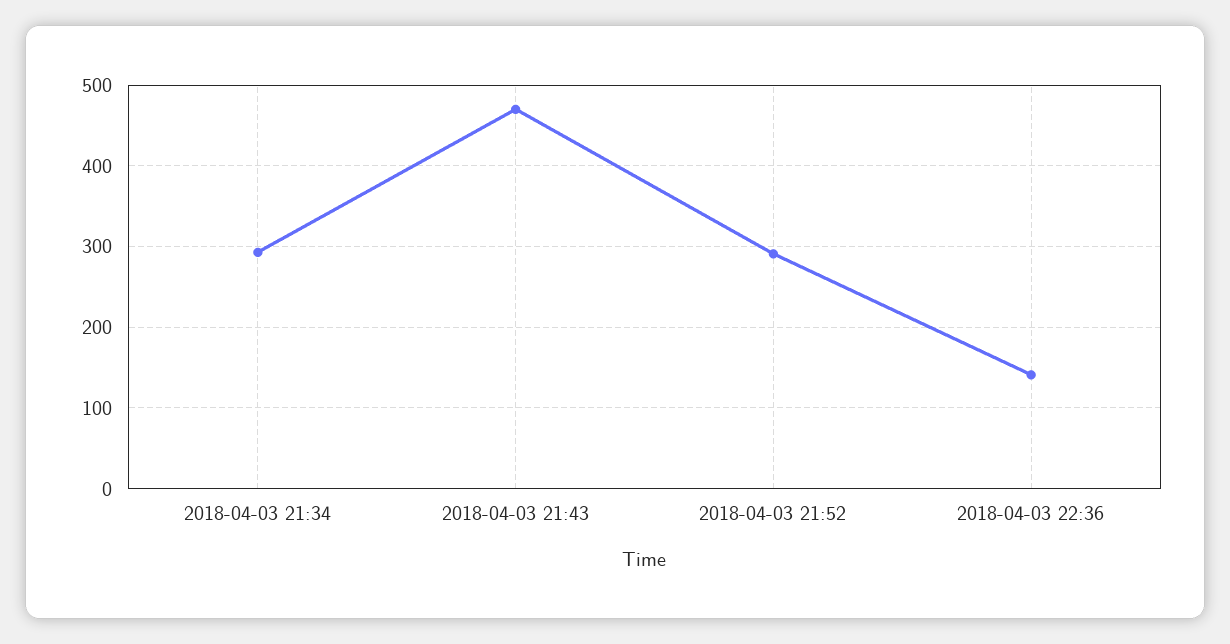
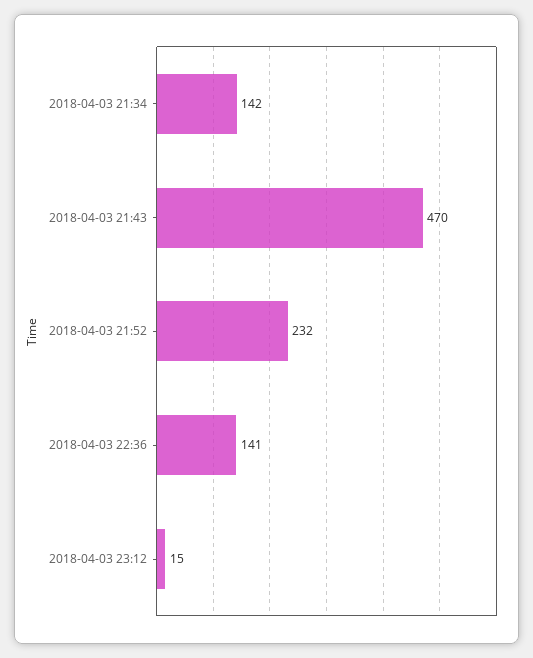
2018-04-03 21:34: 290 -> 142
2018-04-03 21:52: 290 -> 232
2018-04-03 23:12: none -> 15

